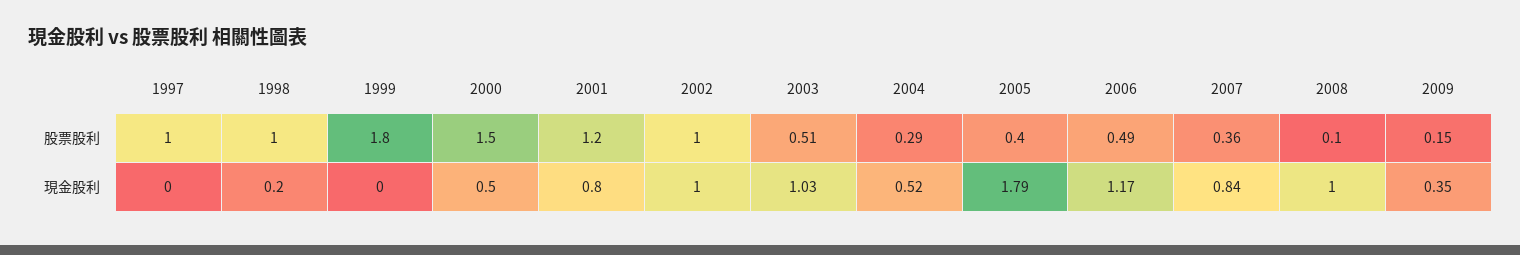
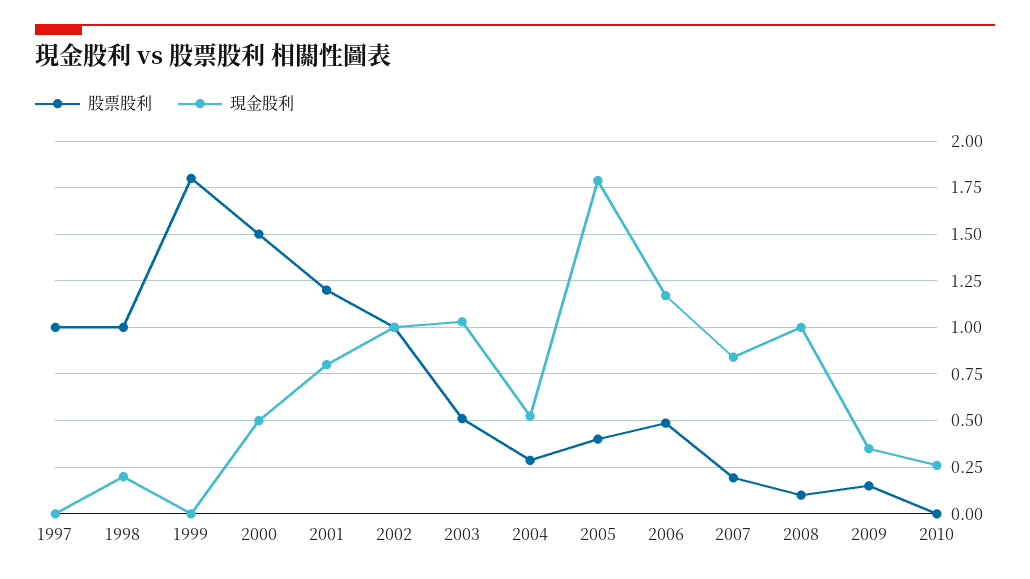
股票股利, 2007: 0.36 -> 0.2
股票股利, 2010: none -> 0
現金股利, 2010: none -> 0.25

